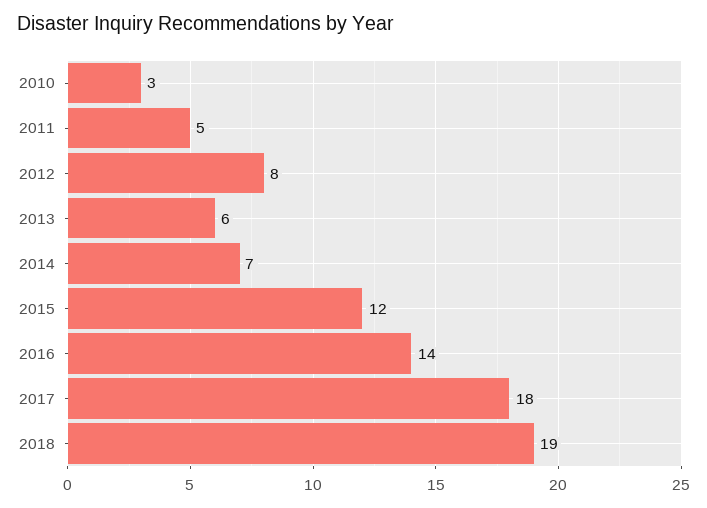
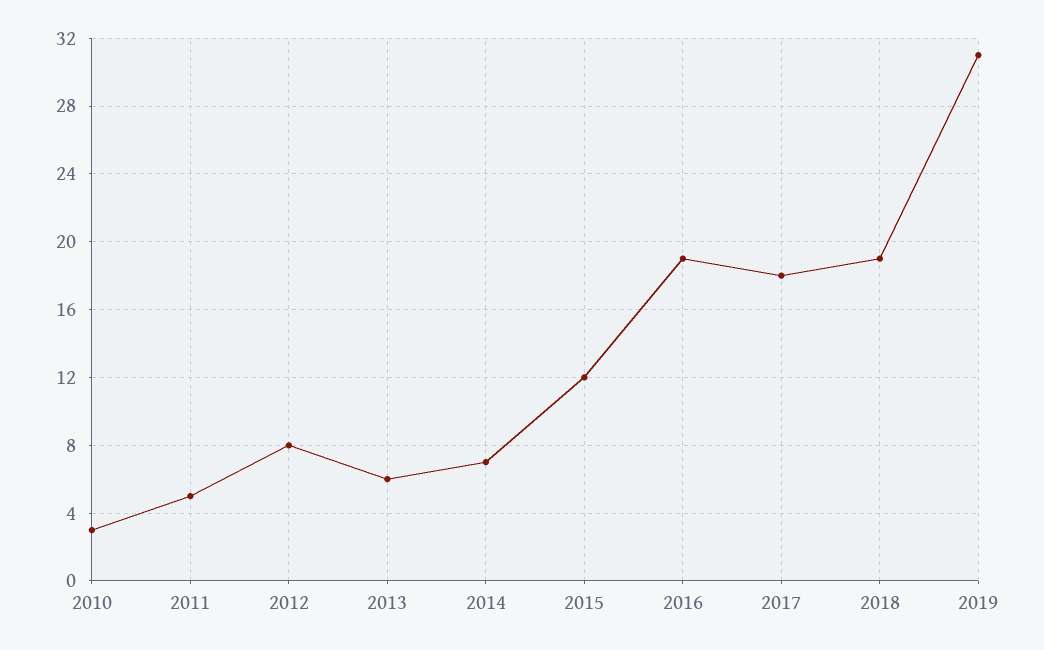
2016: 14 -> 19
2019: none -> 31

